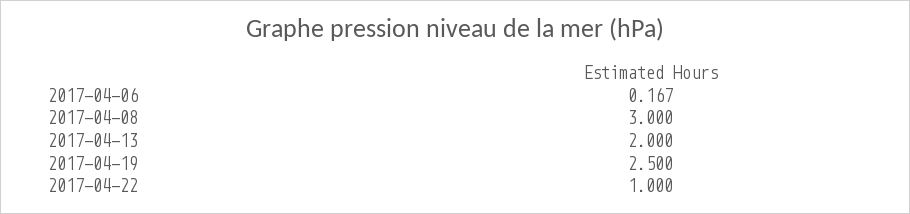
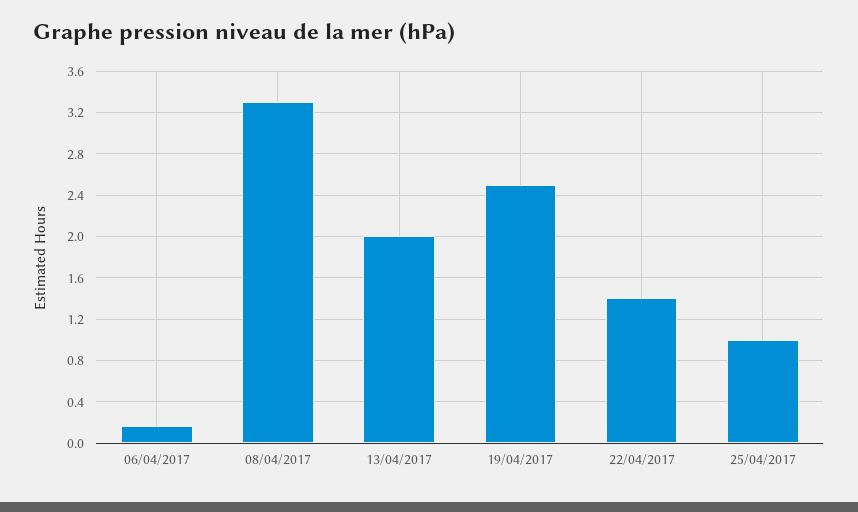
2017-04-08: 3 -> 3.3
2017-04-22: 1 -> 1.4
25/04/2017: none -> 1

